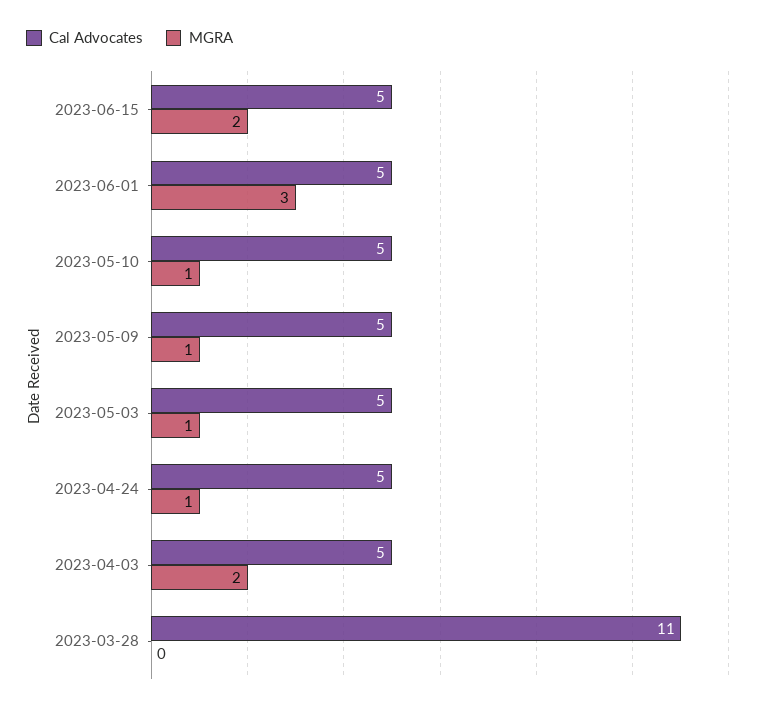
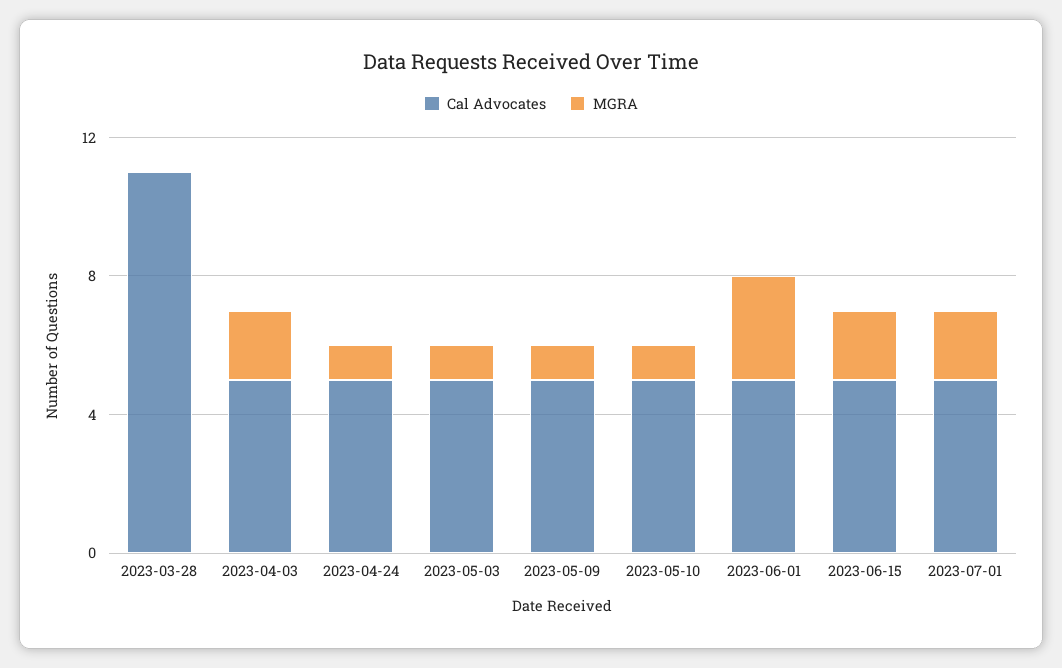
Cal Advocates, 2023-07-01: none -> 5
MGRA, 2023-07-01: none -> 2

